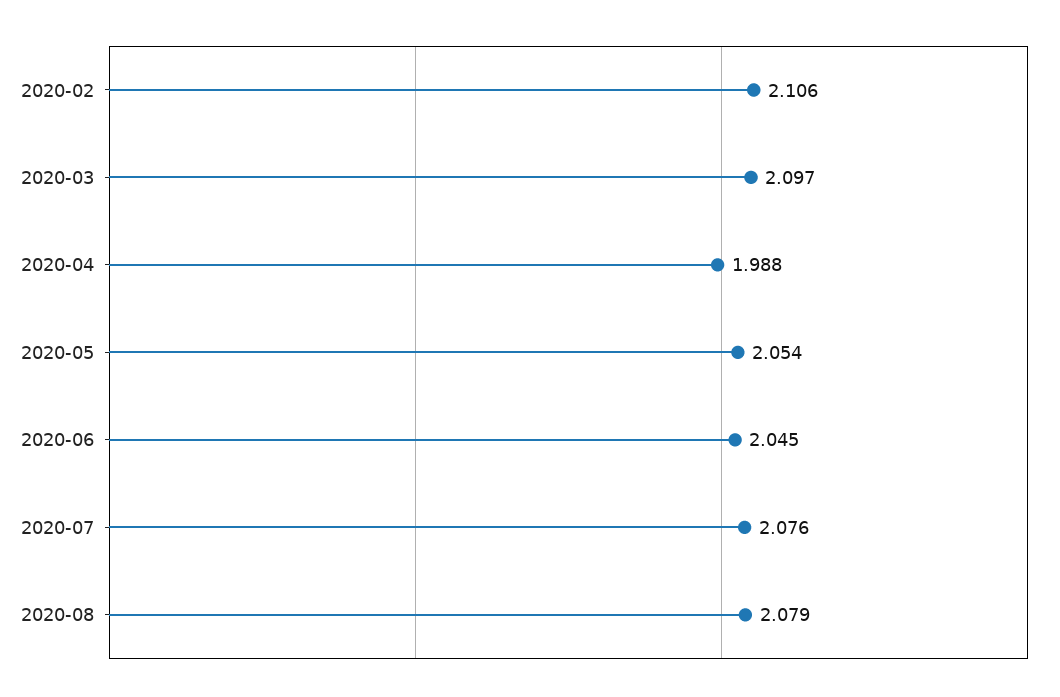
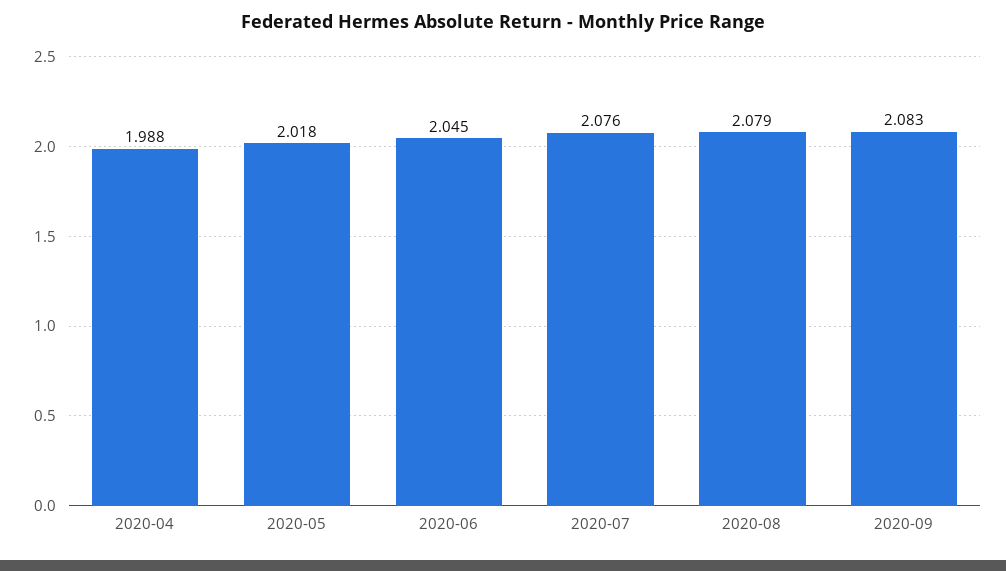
2020-02: 2.106 -> none
2020-03: 2.097 -> none
2020-05: 2.054 -> 2.018
2020-09: none -> 2.083

